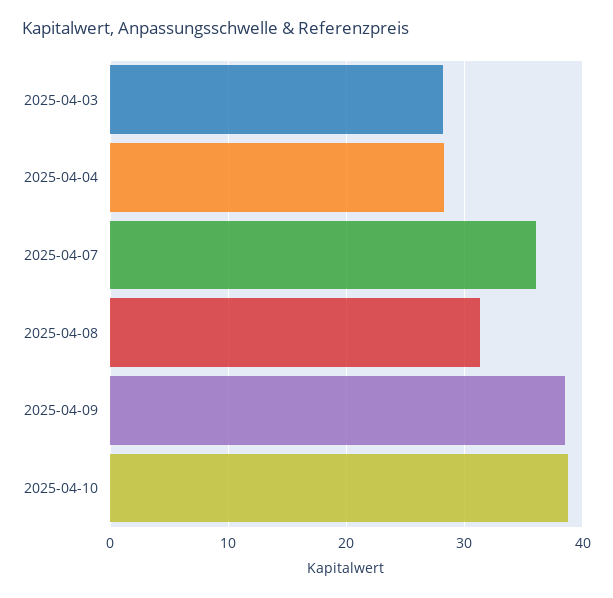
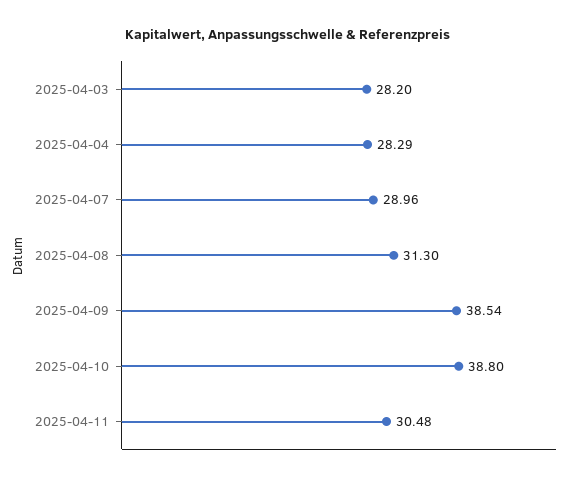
2025-04-07: 36 -> 28.96
2025-04-11: none -> 30.48

